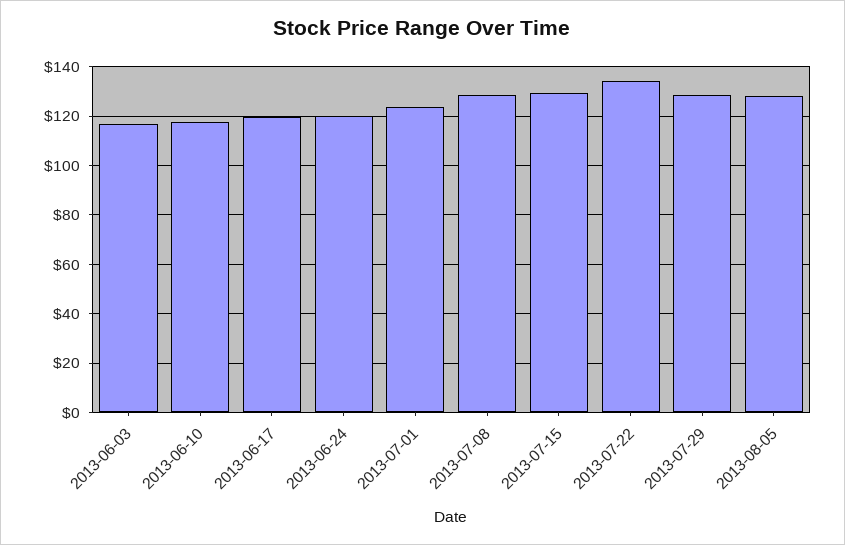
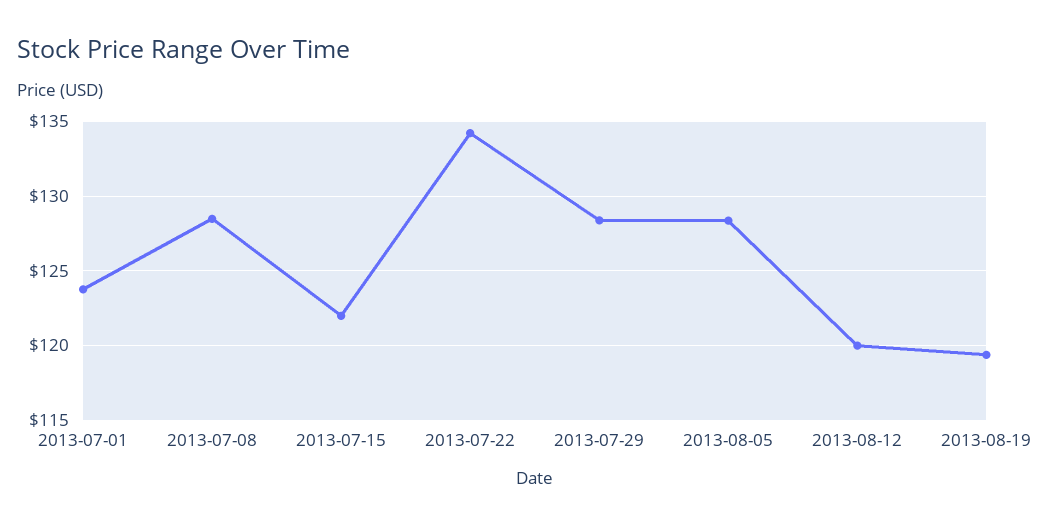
2013-06-03: 117.5 -> none
2013-06-10: 117.5 -> none
2013-06-17: 120 -> none
2013-06-24: 120 -> none
2013-07-15: 130 -> 122
2013-08-12: none -> 120
2013-08-19: none -> 119.5

